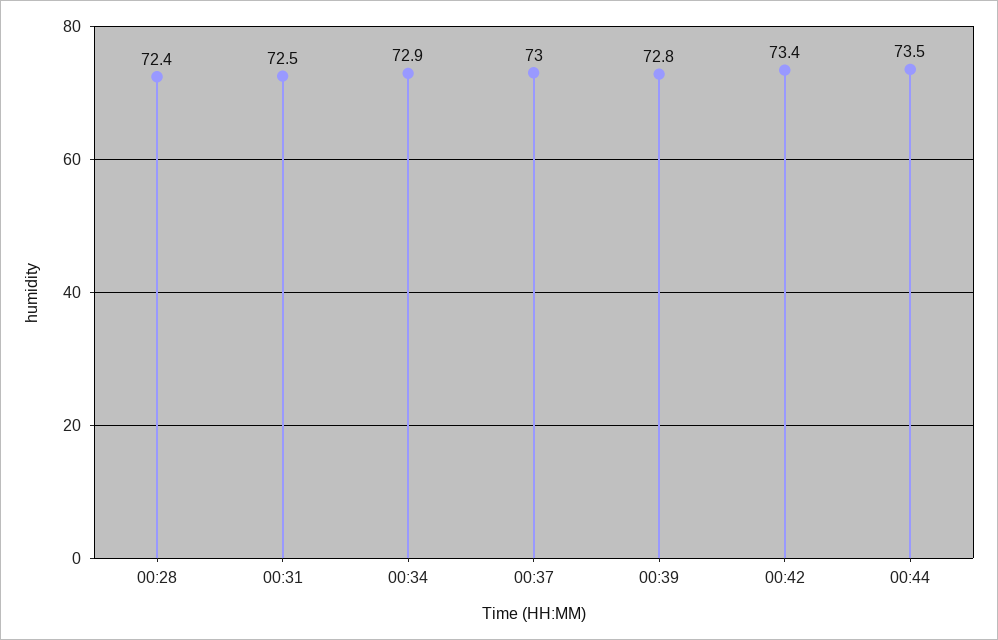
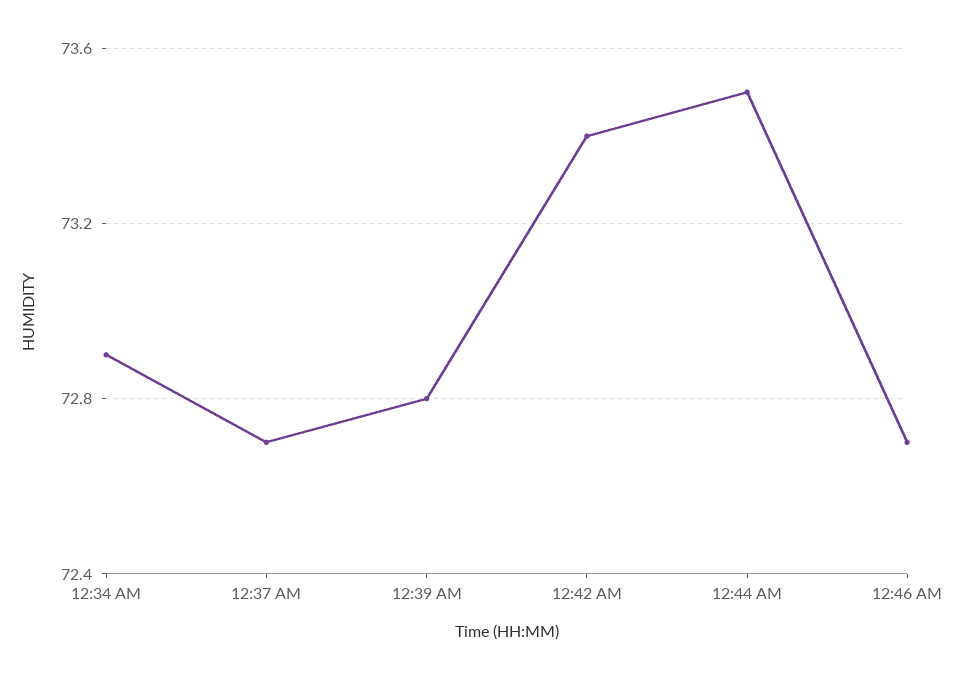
00:28: 72.4 -> none
00:31: 72.5 -> none
00:37: 73 -> 72.7
12:46 AM: none -> 72.7

